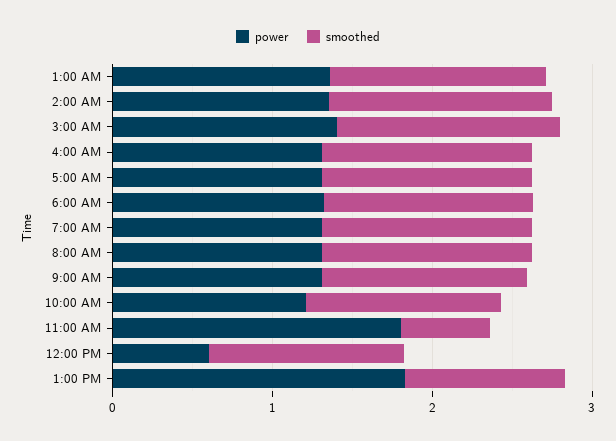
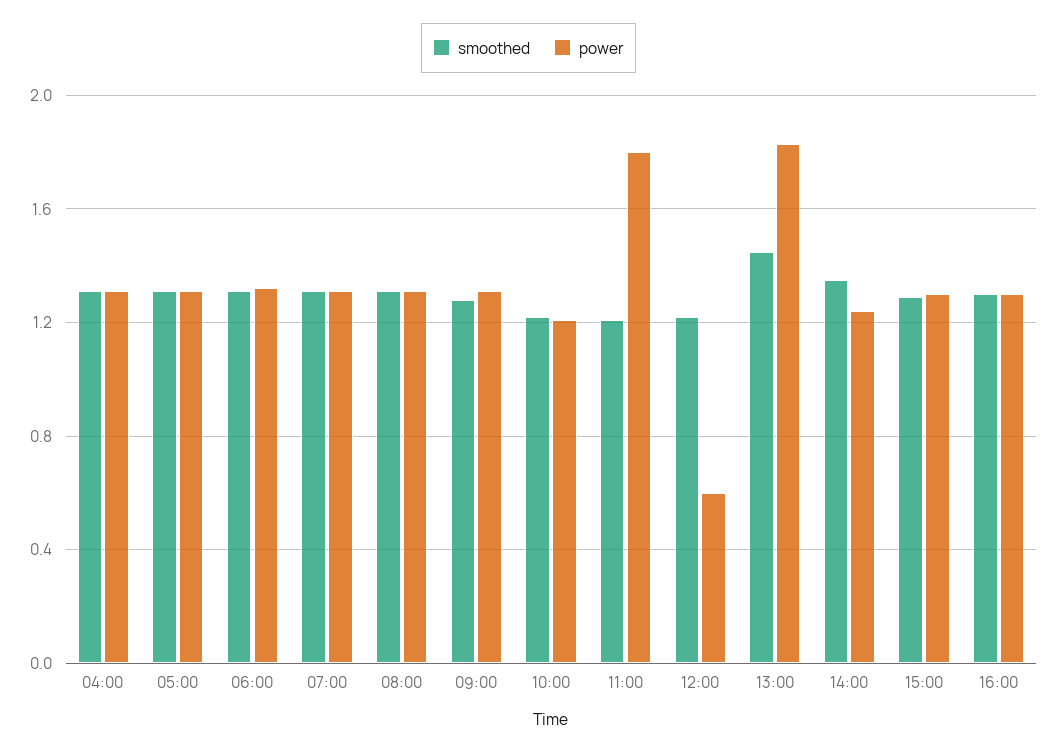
power, 1:00 AM: 1.4 -> none
smoothed, 1:00 AM: 1.4 -> none
power, 2:00 AM: 1.4 -> none
smoothed, 2:00 AM: 1.4 -> none
power, 3:00 AM: 1.4 -> none
smoothed, 3:00 AM: 1.4 -> none
smoothed, 11:00 AM: 0.6 -> 1.2
smoothed, 1:00 PM: 1 -> 1.45
smoothed, 14:00: none -> 1.35
power, 14:00: none -> 1.25
smoothed, 15:00: none -> 1.3
power, 15:00: none -> 1.3
smoothed, 16:00: none -> 1.3
power, 16:00: none -> 1.3

